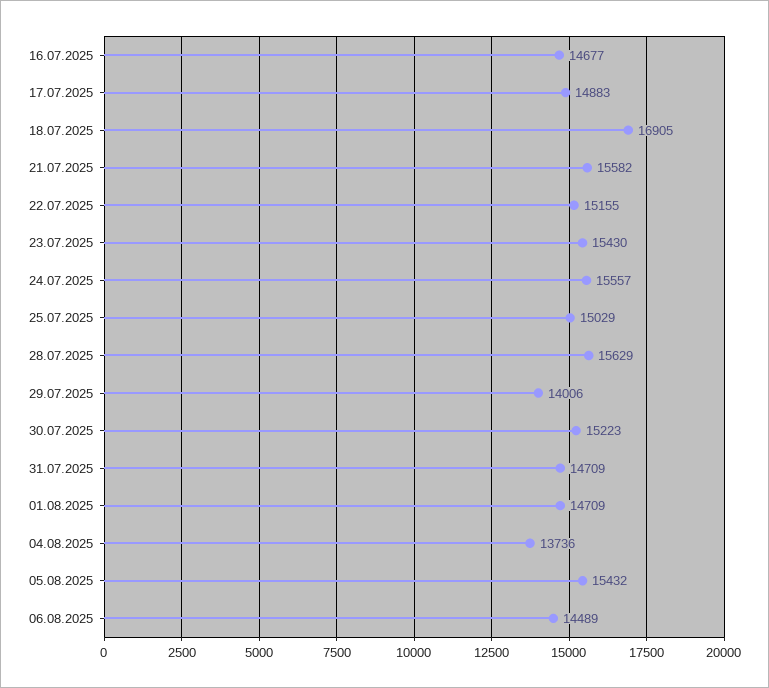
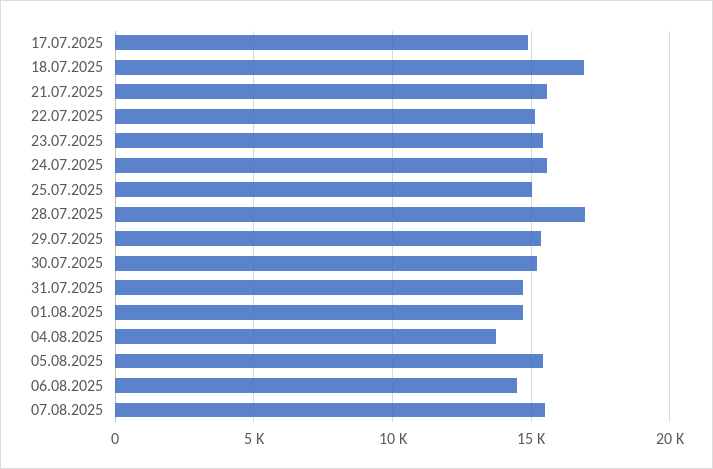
16.07.2025: 14677 -> none
28.07.2025: 15629 -> 17000
29.07.2025: 14006 -> 15500
07.08.2025: none -> 15500

